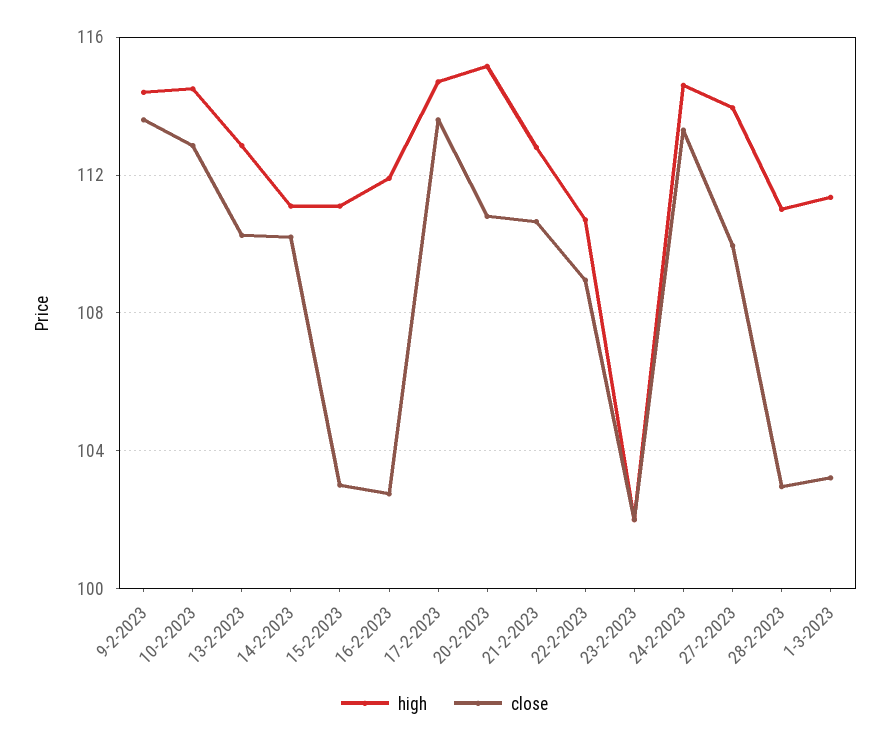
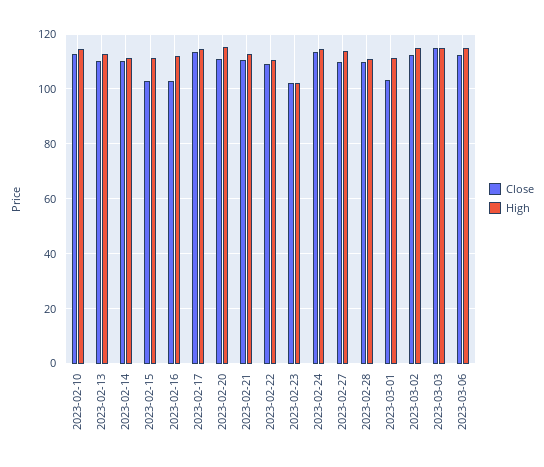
high, 9-2-2023: 114.5 -> none
close, 9-2-2023: 113.5 -> none
close, 28-2-2023: 103 -> 110
close, 2023-03-02: none -> 112.5
high, 2023-03-02: none -> 115
close, 2023-03-03: none -> 115
high, 2023-03-03: none -> 115
close, 2023-03-06: none -> 112.5
high, 2023-03-06: none -> 115

